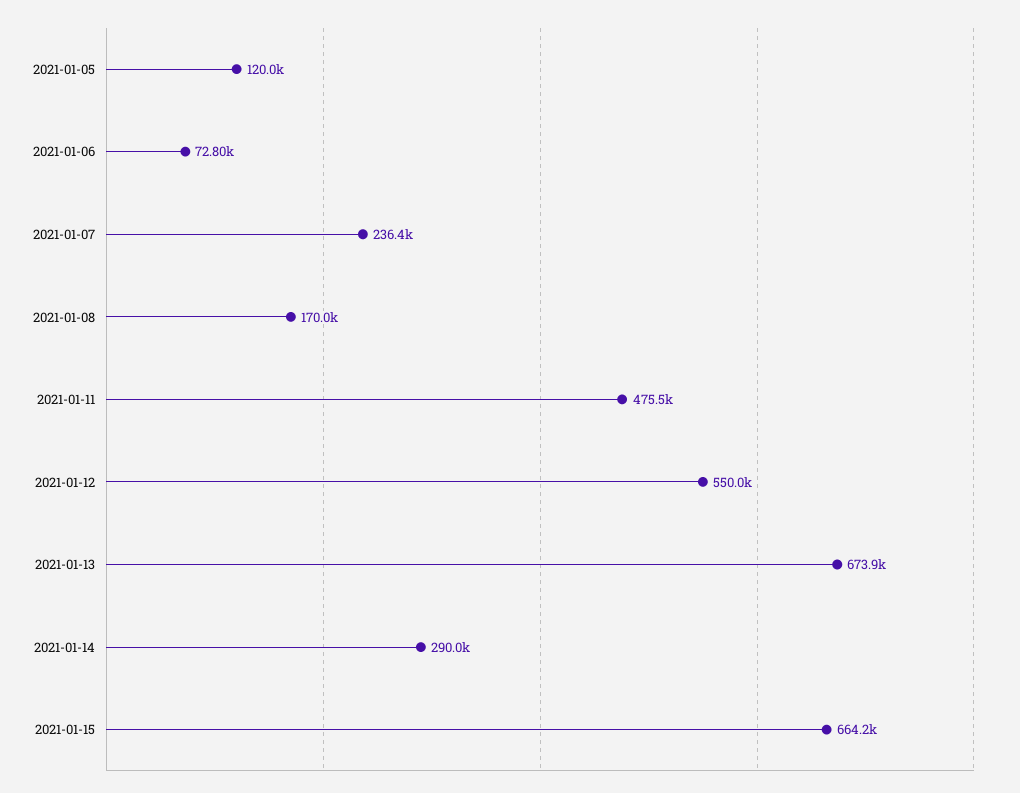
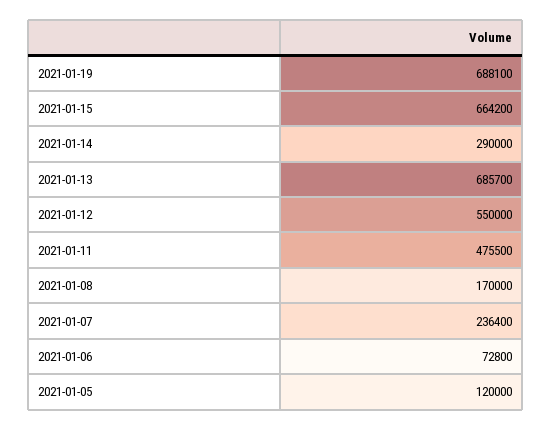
2021-01-13: 673900 -> 685700
2021-01-19: none -> 688100

